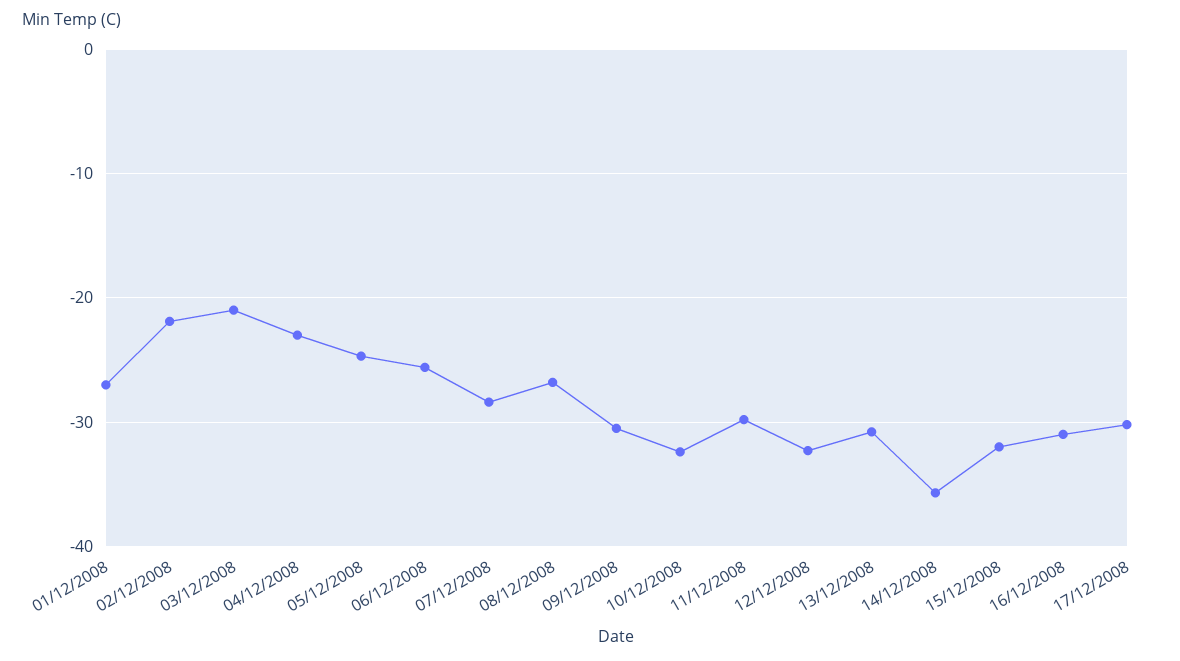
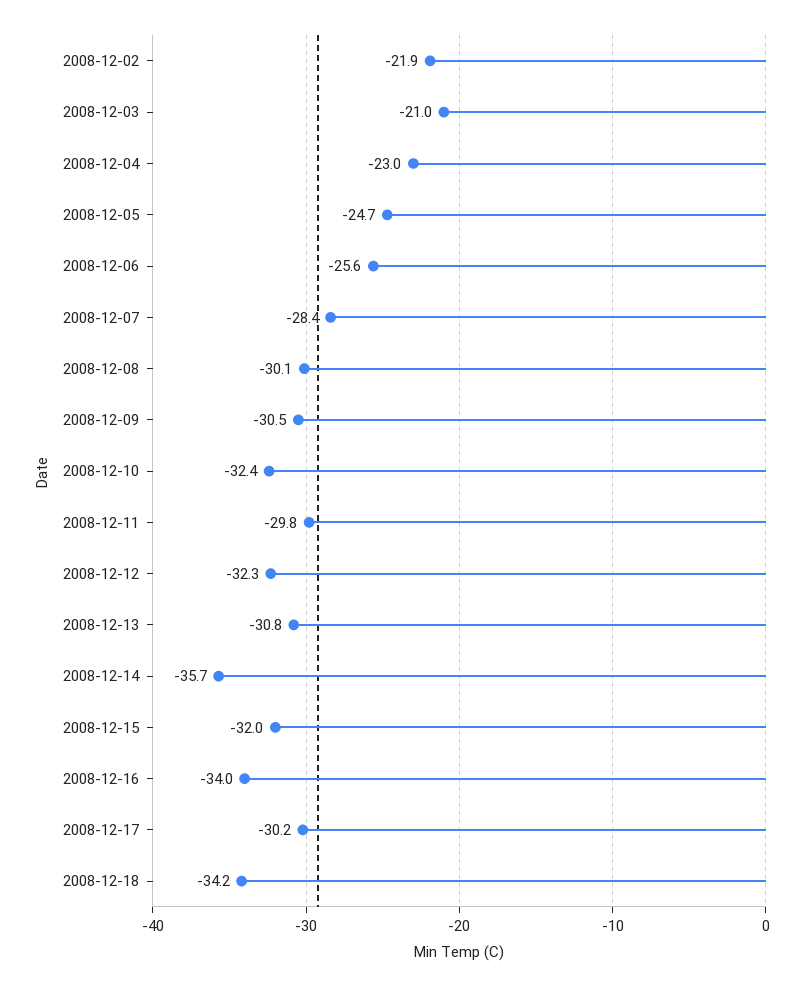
01/12/2008: -27 -> none
08/12/2008: -27 -> -30.1
16/12/2008: -31 -> -34
2008-12-18: none -> -34.2

